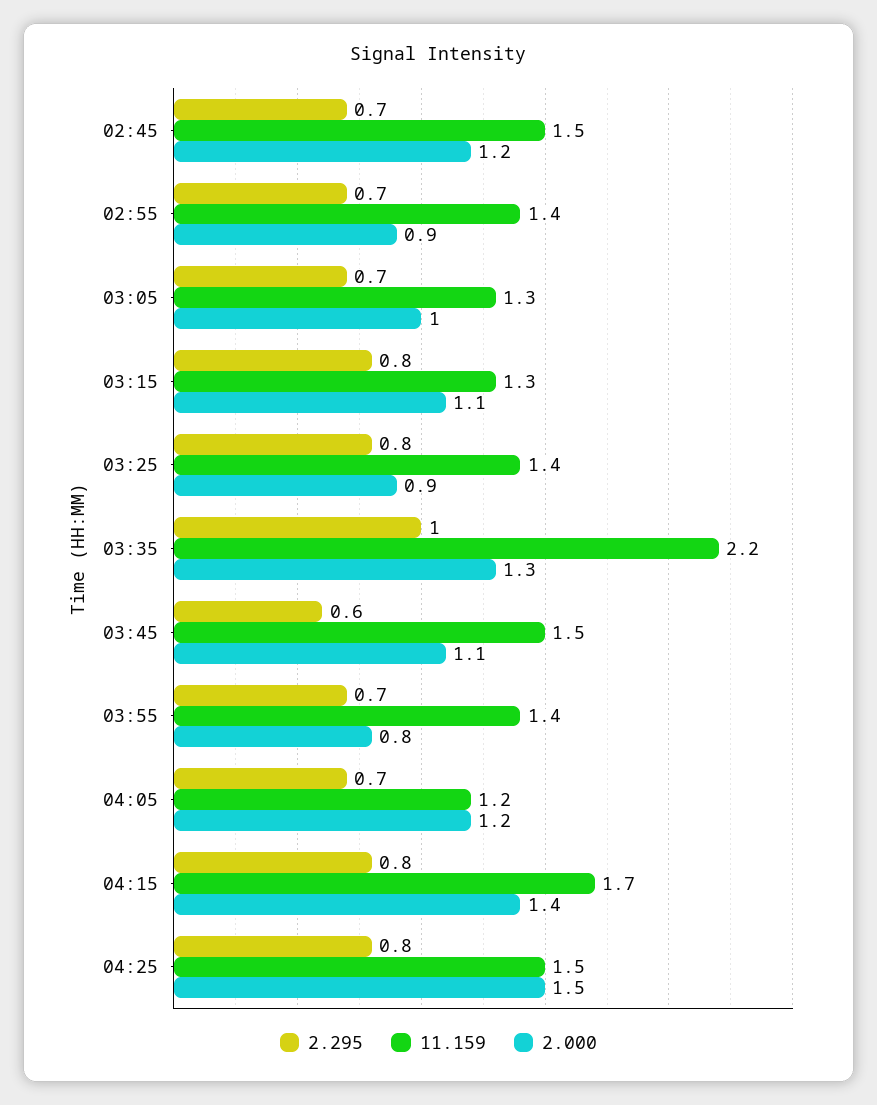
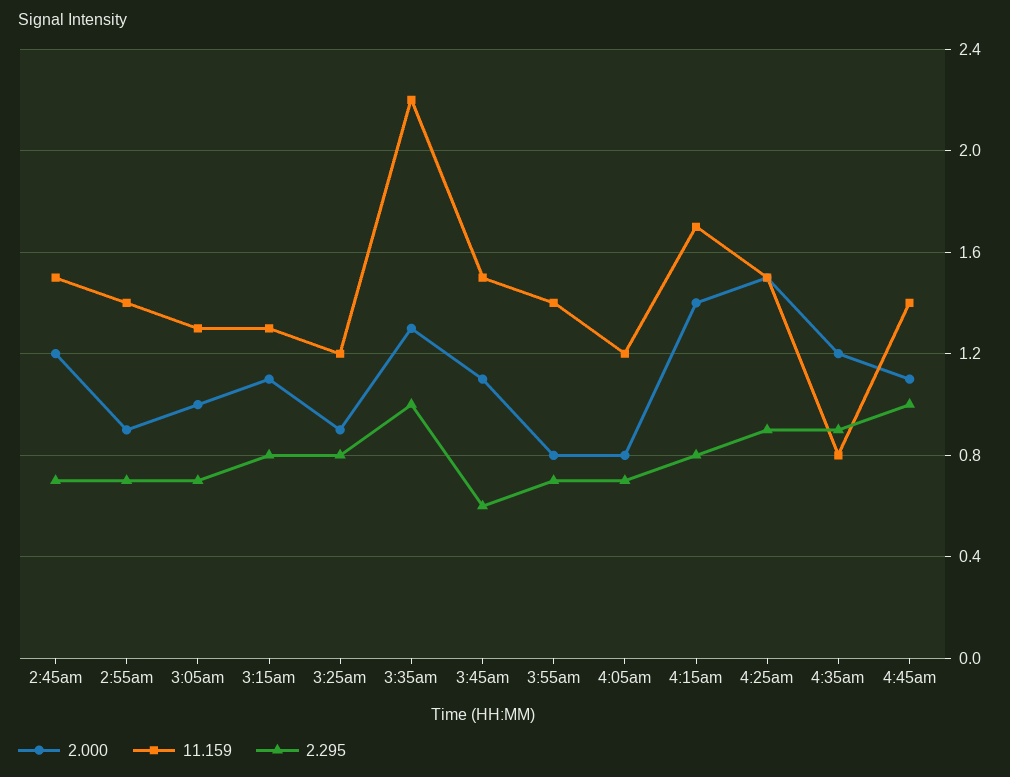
11.159, 03:25: 1.4 -> 1.2
2.000, 04:05: 1.2 -> 0.8
2.295, 04:25: 0.8 -> 0.9
2.000, 4:35am: none -> 1.2
11.159, 4:35am: none -> 0.8
2.295, 4:35am: none -> 0.9
2.000, 4:45am: none -> 1.1
11.159, 4:45am: none -> 1.4
2.295, 4:45am: none -> 1

